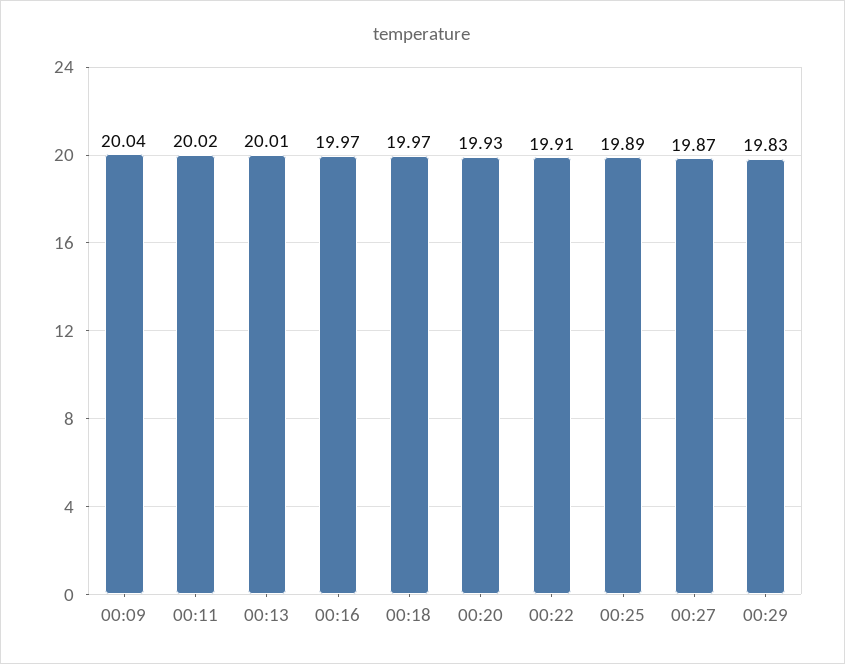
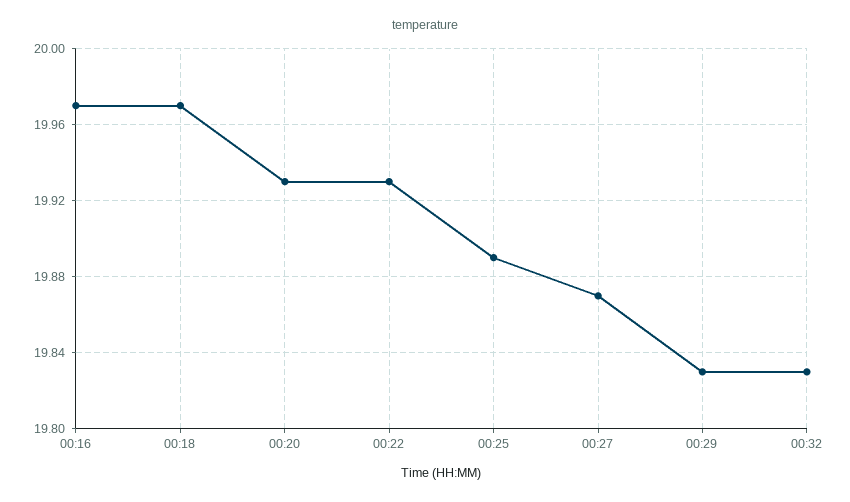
00:09: 20.04 -> none
00:11: 20.02 -> none
00:13: 20.01 -> none
00:22: 19.91 -> 19.93
00:32: none -> 19.83

